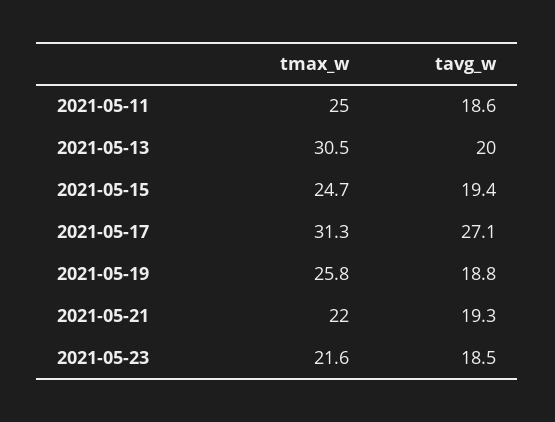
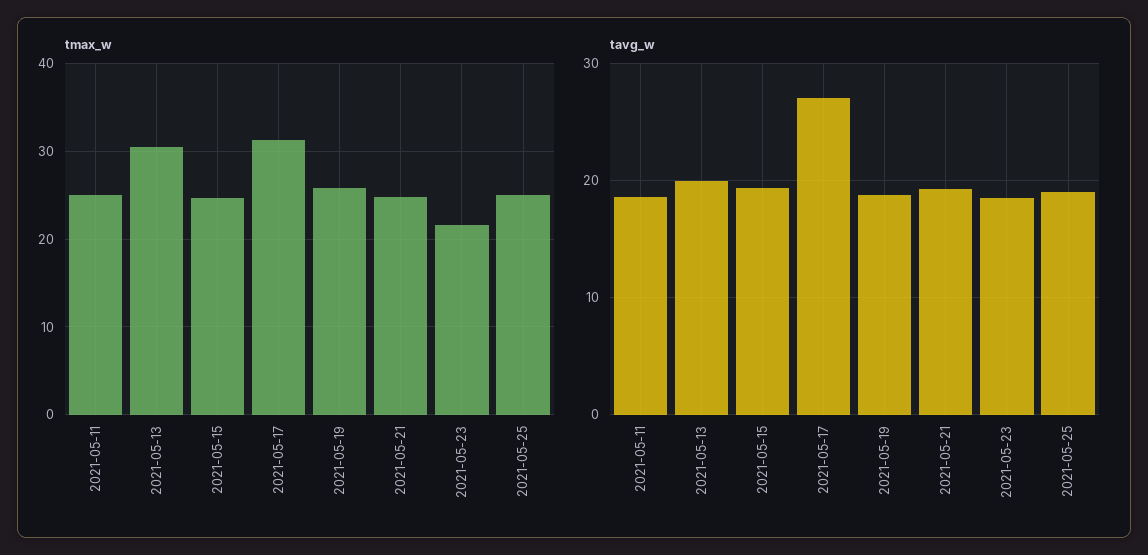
tmax_w, 2021-05-21: 22 -> 25
tmax_w, 2021-05-25: none -> 25
tavg_w, 2021-05-25: none -> 19

